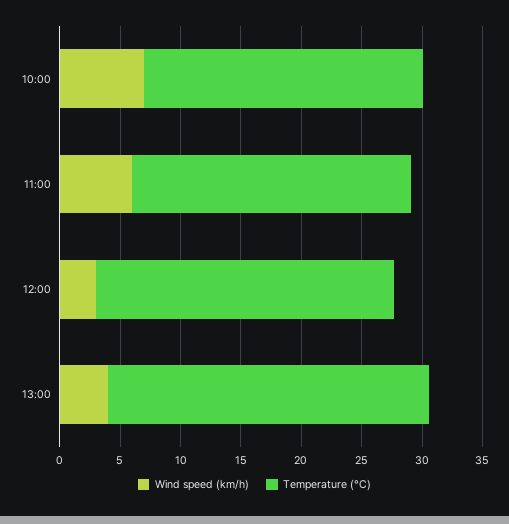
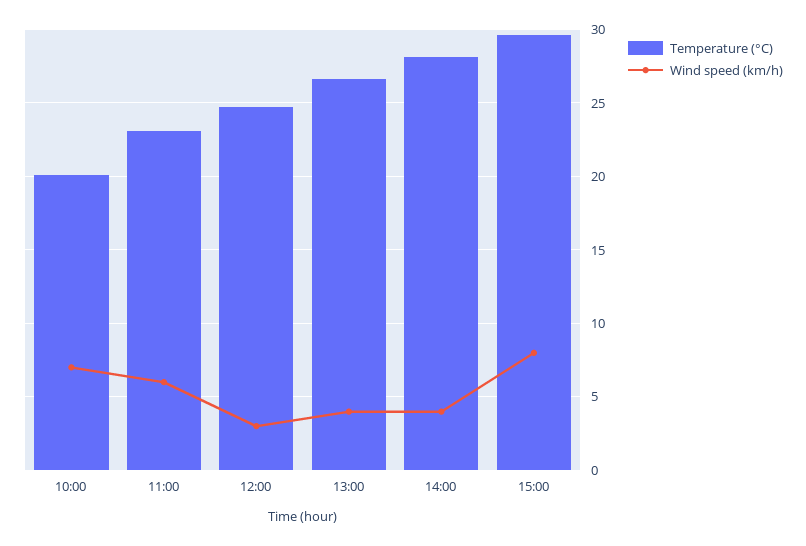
Temperature (°C), 10:00: 23 -> 20
Temperature (°C), 14:00: none -> 28
Wind speed (km/h), 14:00: none -> 4
Temperature (°C), 15:00: none -> 29.5
Wind speed (km/h), 15:00: none -> 8

